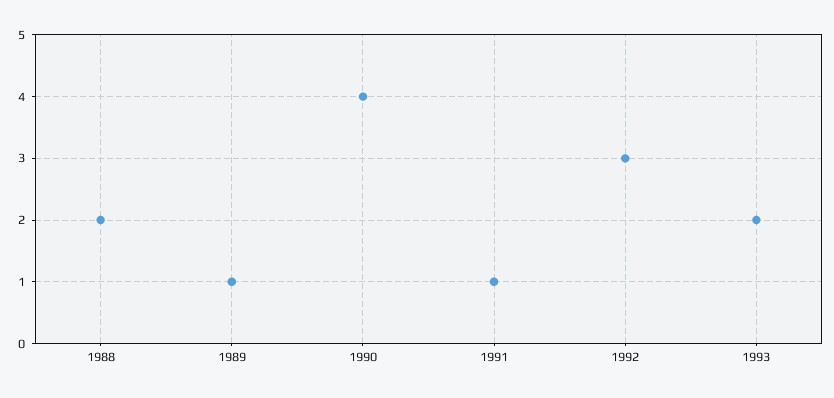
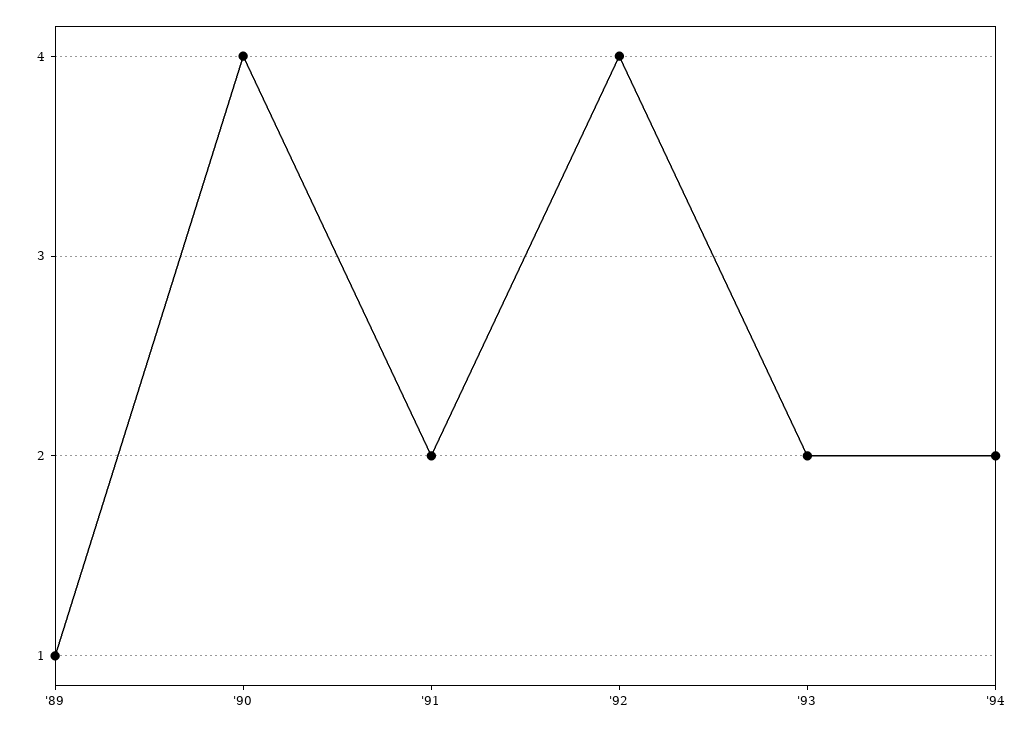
1988: 2 -> none
1991: 1 -> 2
1992: 3 -> 4
'94: none -> 2

